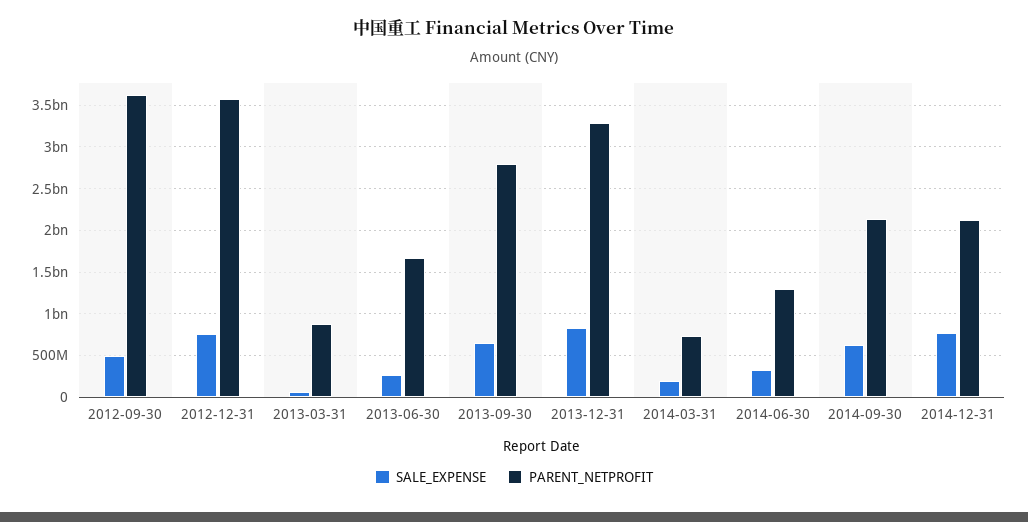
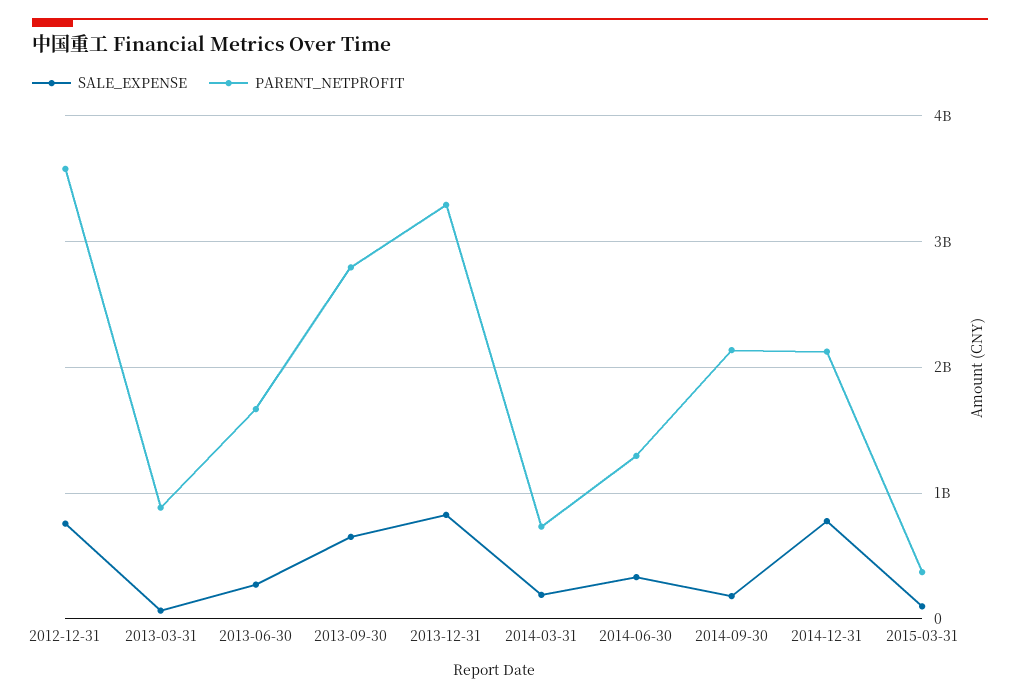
SALE_EXPENSE, 2012-09-30: 500000000 -> none
PARENT_NETPROFIT, 2012-09-30: 3600000000 -> none
SALE_EXPENSE, 2014-09-30: 600000000 -> 200000000
SALE_EXPENSE, 2015-03-31: none -> 100000000
PARENT_NETPROFIT, 2015-03-31: none -> 400000000

